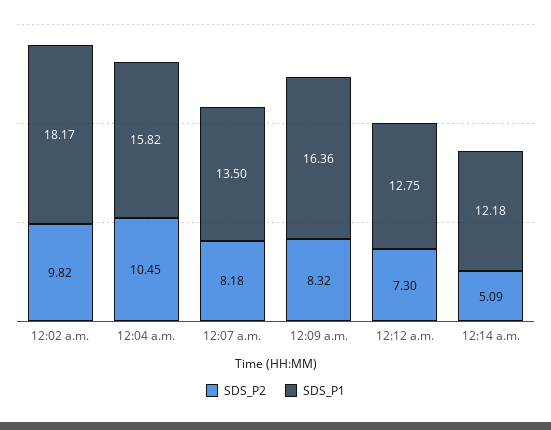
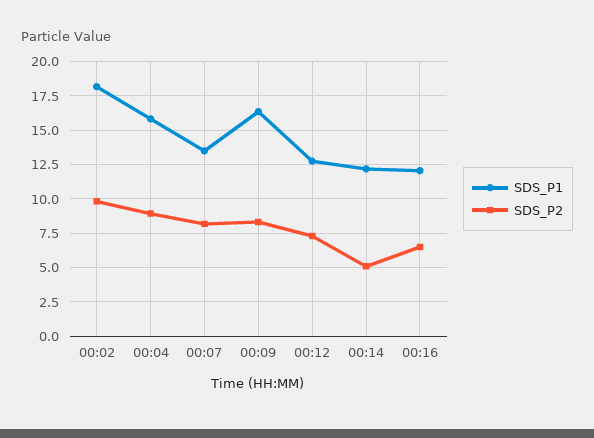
SDS_P2, 12:04 a.m.: 10.45 -> 9
SDS_P1, 00:16: none -> 12
SDS_P2, 00:16: none -> 6.5

